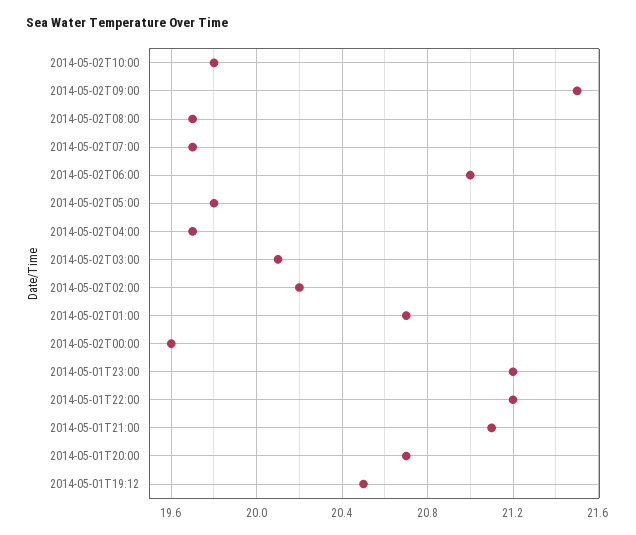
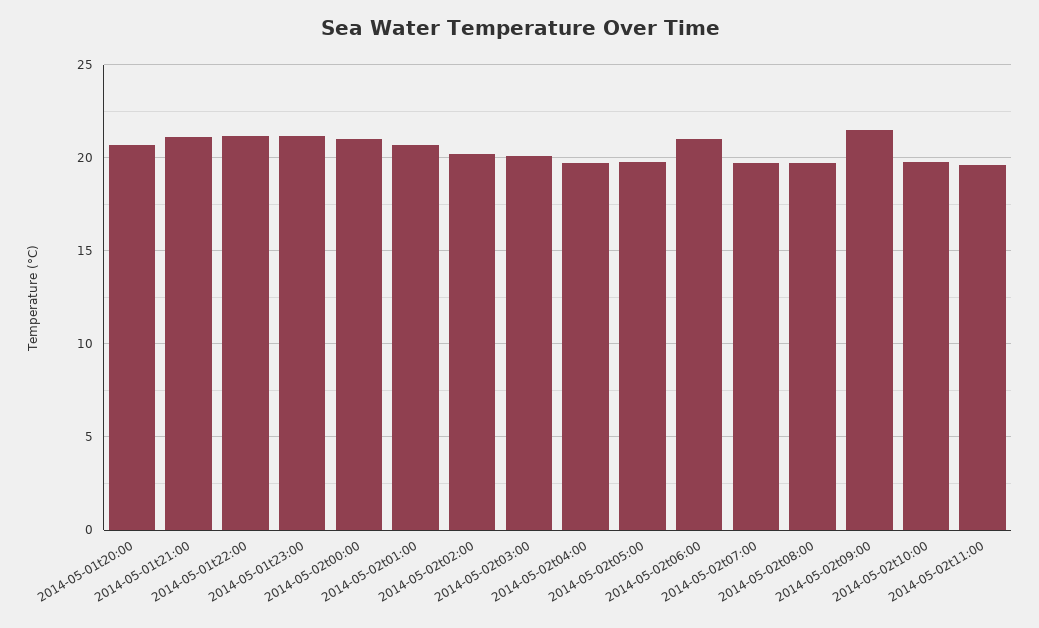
2014-05-02T00:00: 19.6 -> 21
2014-05-01T19:12: 20.5 -> none
2014-05-02t11:00: none -> 19.5

